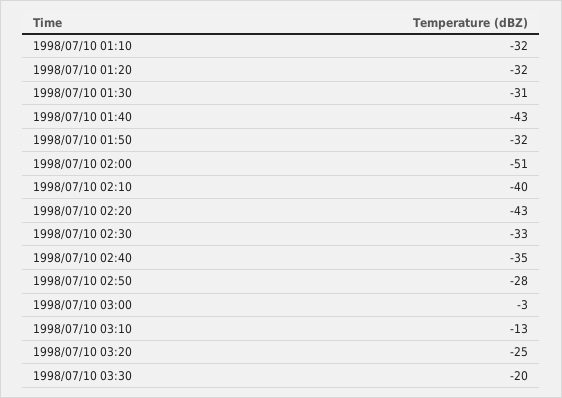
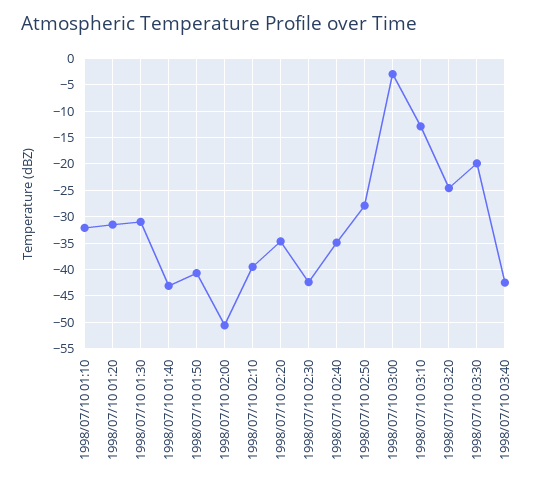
1998/07/10 01:50: -32 -> -40
1998/07/10 02:20: -43 -> -35
1998/07/10 02:30: -33 -> -42.5
1998/07/10 03:40: none -> -42.5

